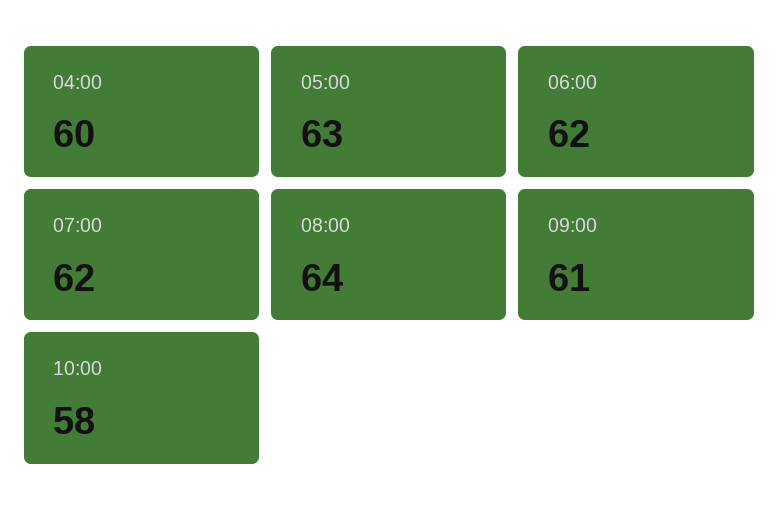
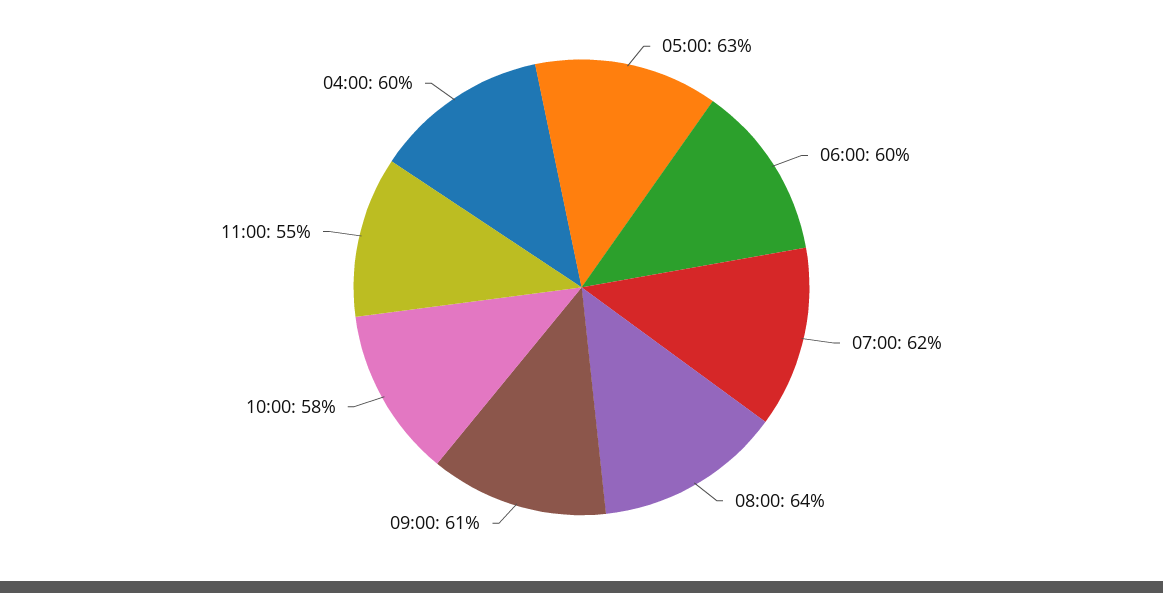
06:00: 62 -> 60
11:00: none -> 55

